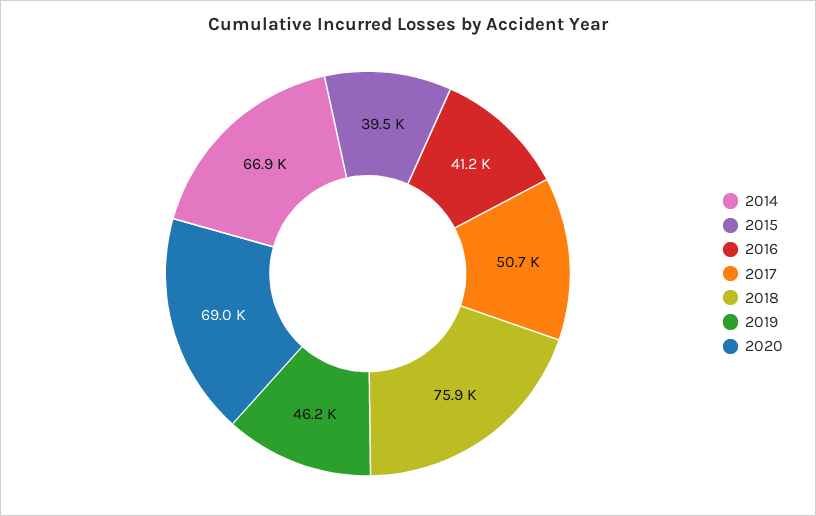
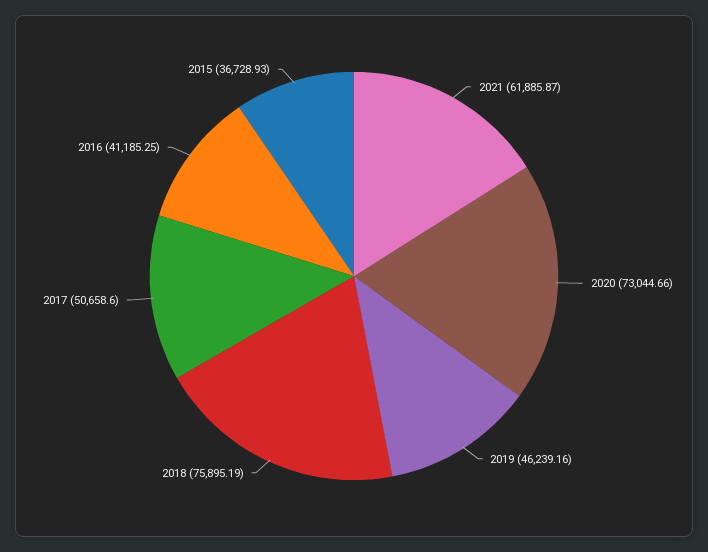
2014: 66900 -> none
2015: 39500 -> 36728.93
2020: 69000 -> 73044.66
2021: none -> 61885.87

